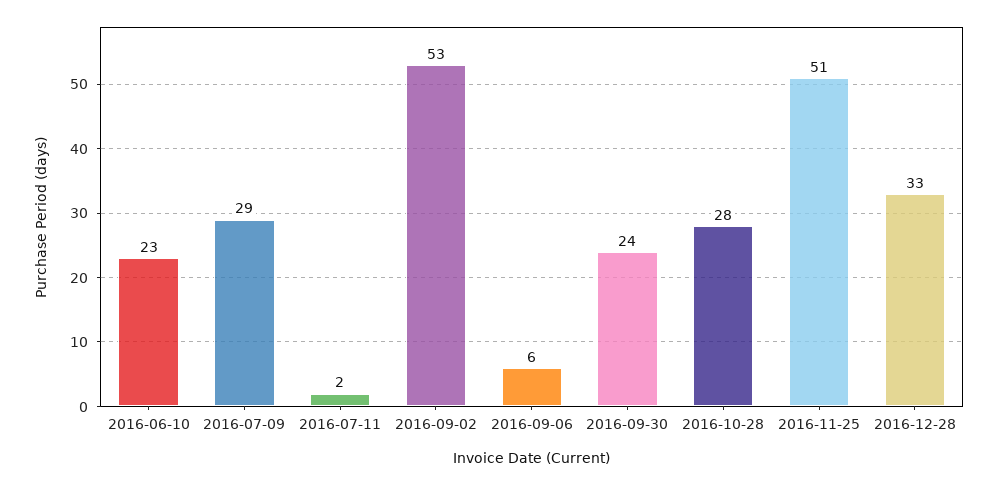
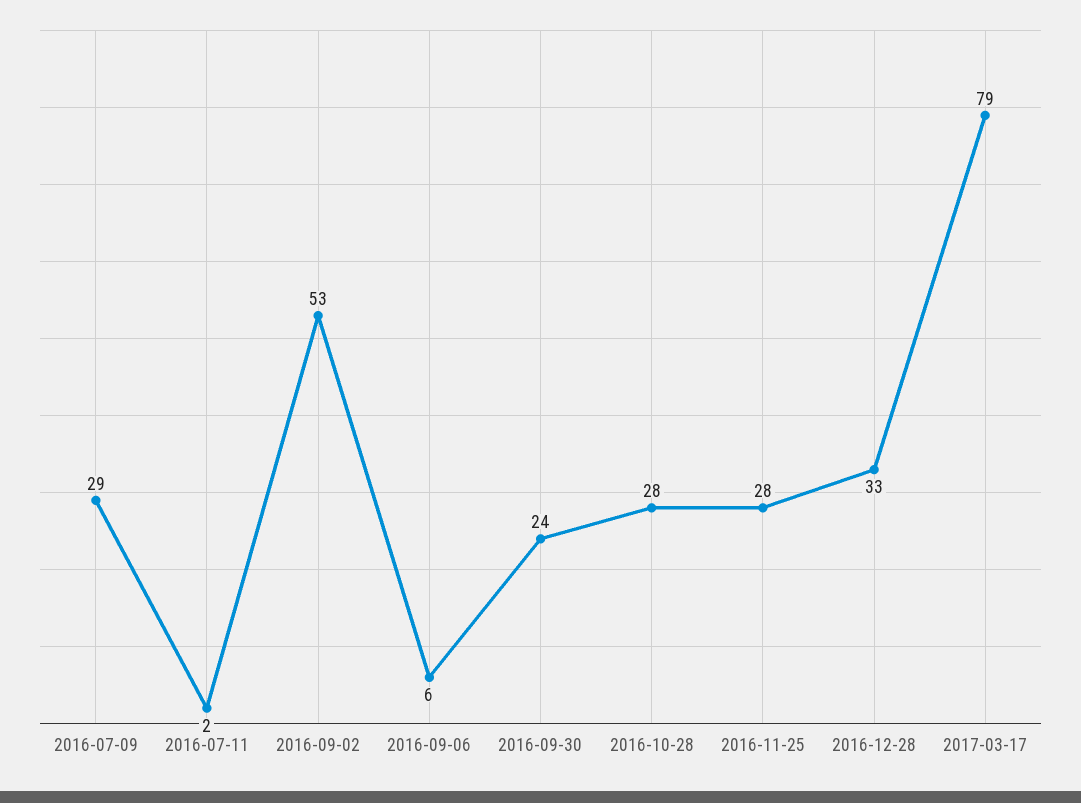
2016-06-10: 23 -> none
2016-11-25: 51 -> 28
2017-03-17: none -> 79

